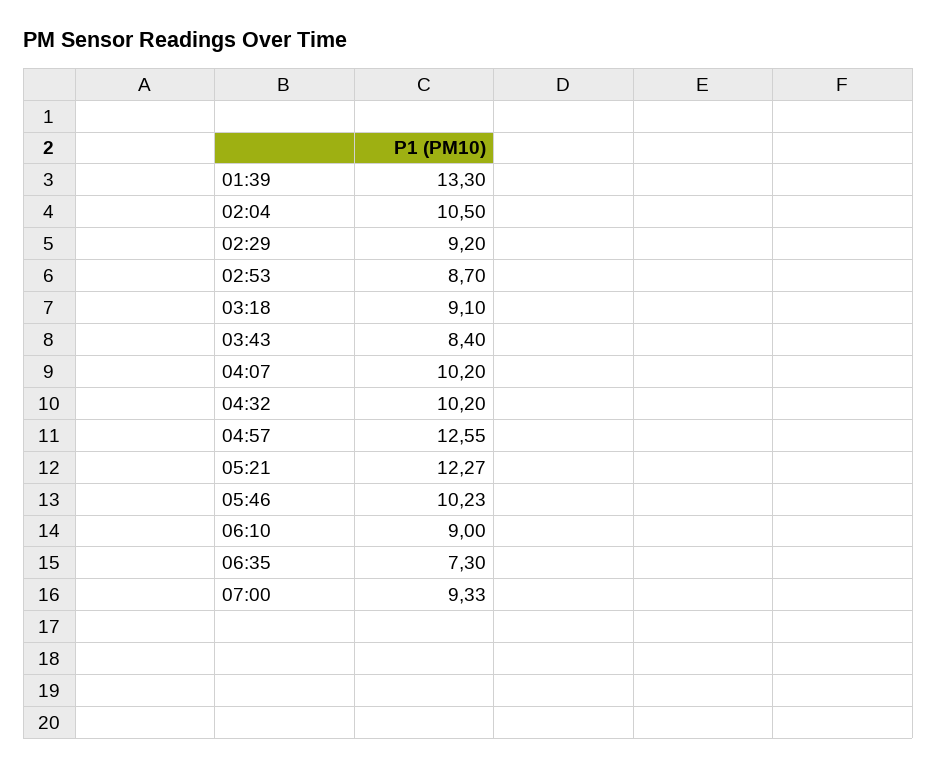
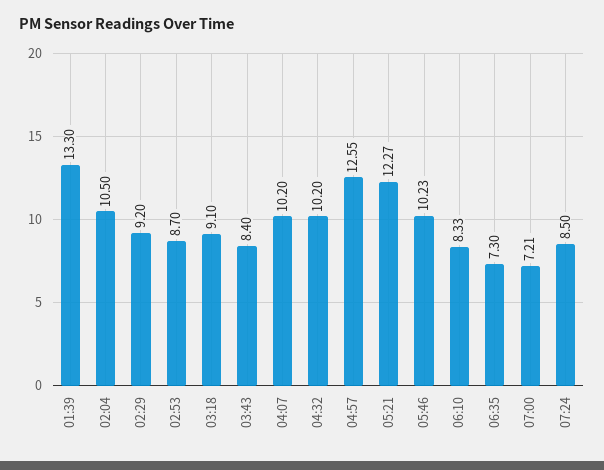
06:10: 9 -> 8.33
07:00: 9.33 -> 7.21
07:24: none -> 8.5

